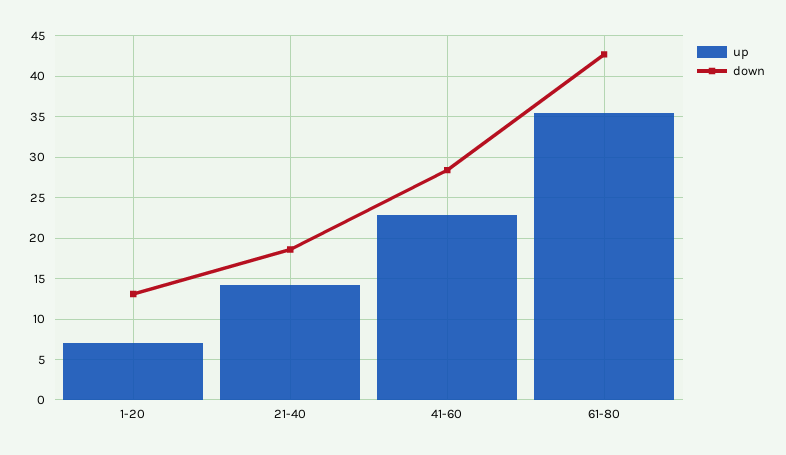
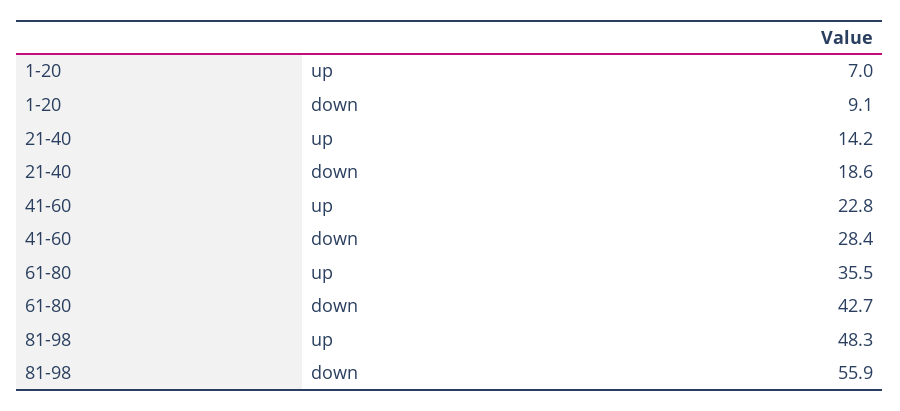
down, 1-20: 13 -> 9.1
up, 81-98: none -> 48.3
down, 81-98: none -> 55.9

